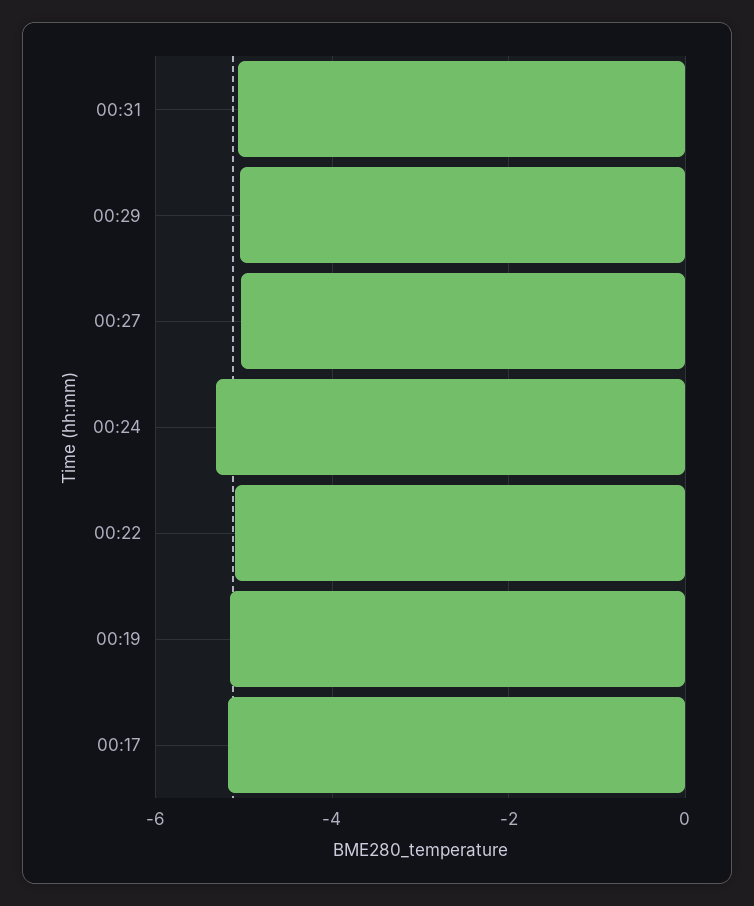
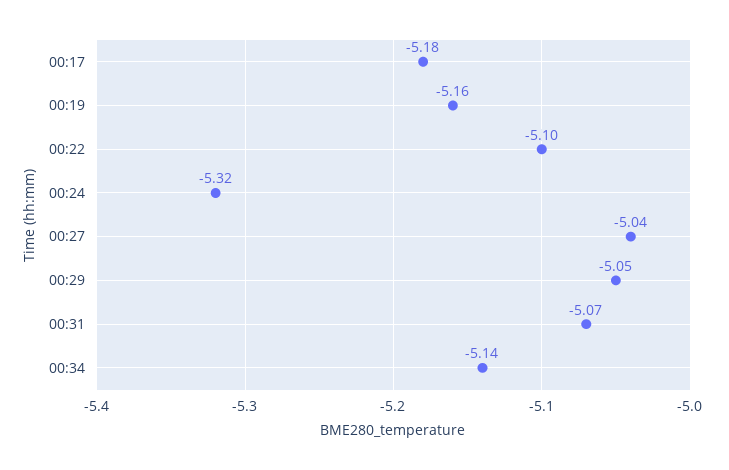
00:34: none -> -5.14

